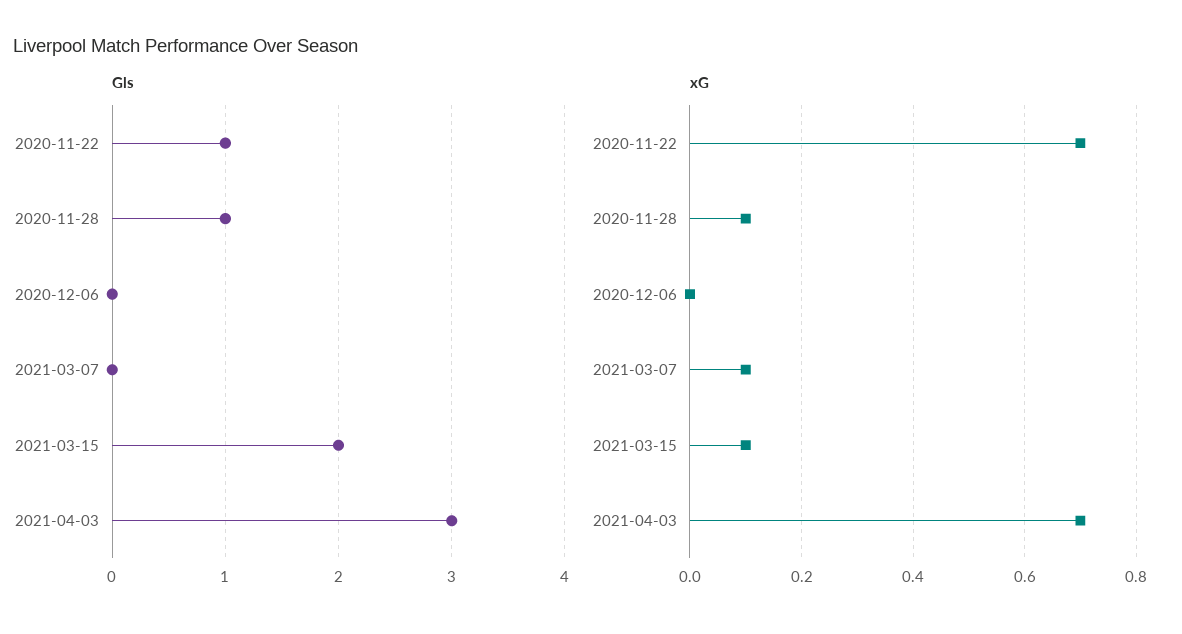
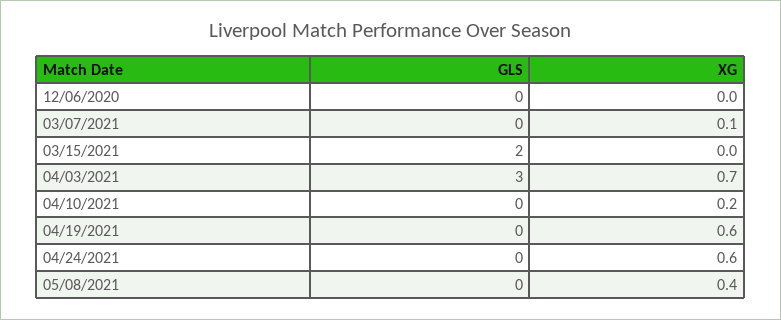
Gls, 2020-11-22: 1 -> none
Gls, 2020-11-28: 1 -> none
xG, 2020-11-22: 0.7 -> none
xG, 2020-11-28: 0.1 -> none
xG, 2021-03-15: 0.1 -> 0
Gls, 04/10/2021: none -> 0
xG, 04/10/2021: none -> 0.2
Gls, 04/19/2021: none -> 0
xG, 04/19/2021: none -> 0.6
Gls, 04/24/2021: none -> 0
xG, 04/24/2021: none -> 0.6
Gls, 05/08/2021: none -> 0
xG, 05/08/2021: none -> 0.4

